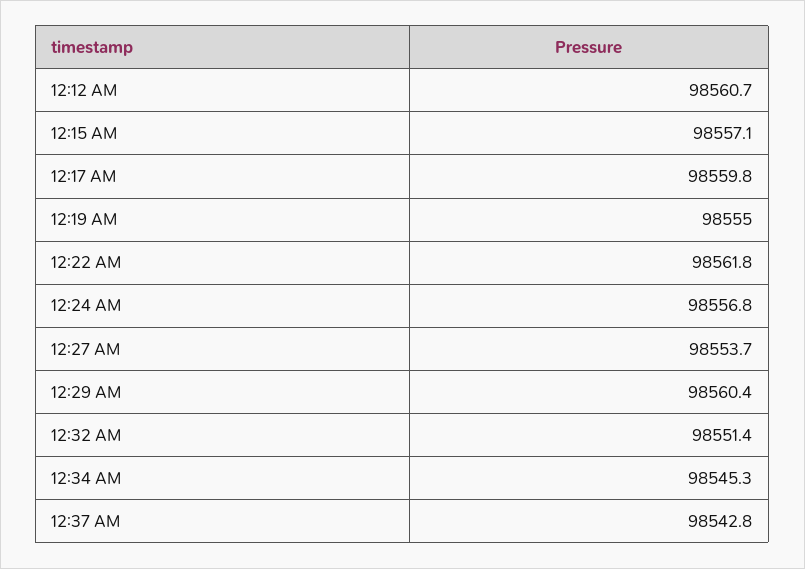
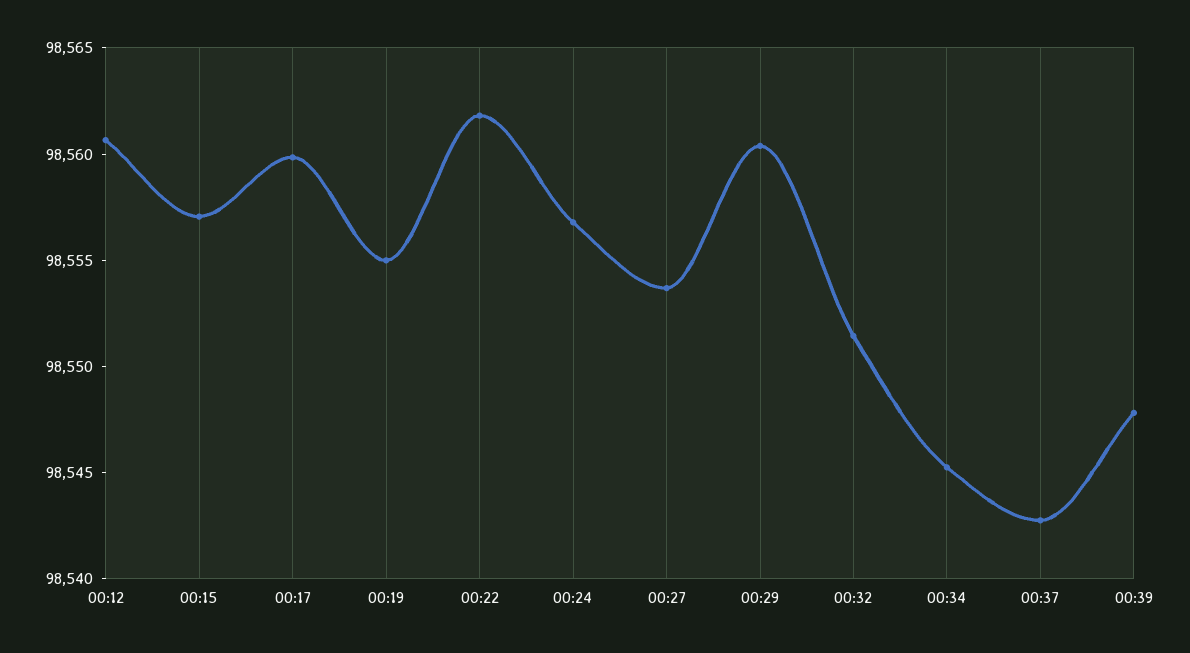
00:39: none -> 98548

